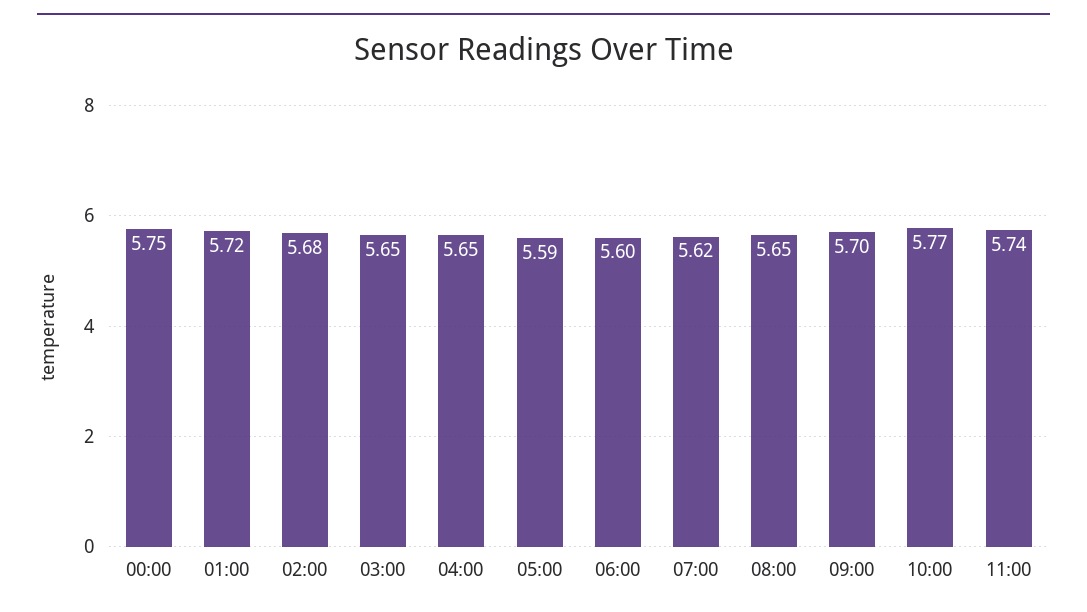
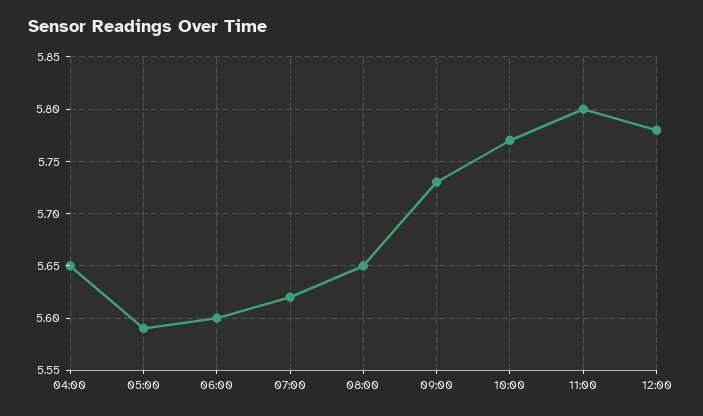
00:00: 5.75 -> none
01:00: 5.72 -> none
02:00: 5.68 -> none
03:00: 5.65 -> none
09:00: 5.7 -> 5.73
11:00: 5.74 -> 5.8
12:00: none -> 5.78

